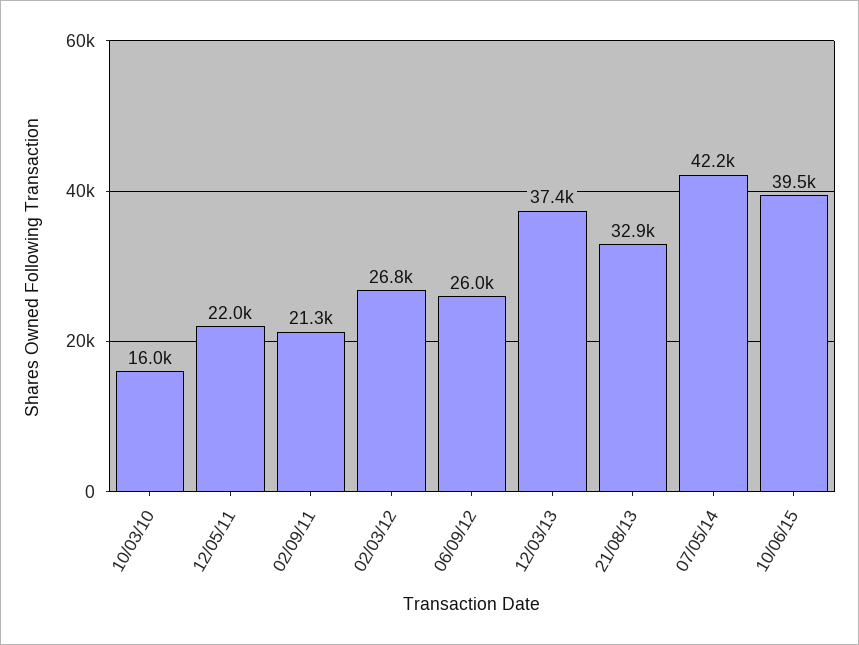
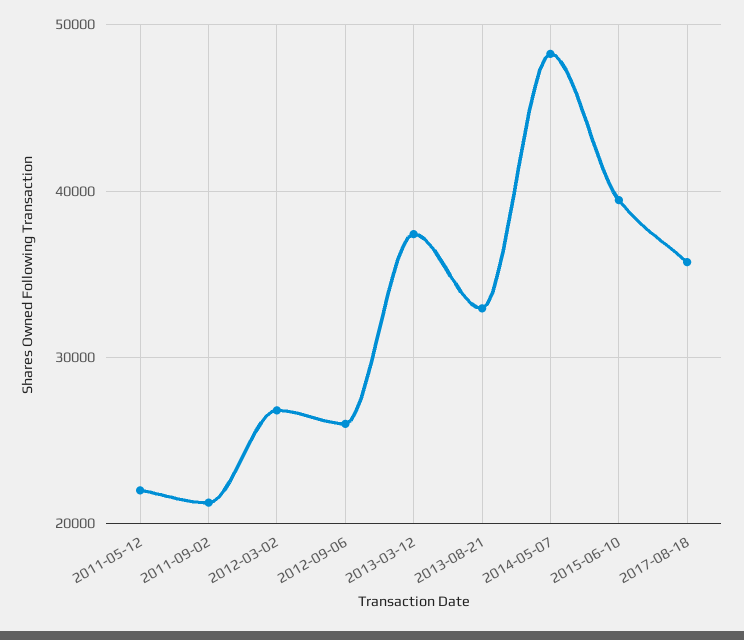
10/03/10: 16000 -> none
07/05/14: 42200 -> 48000
2017-08-18: none -> 36000

